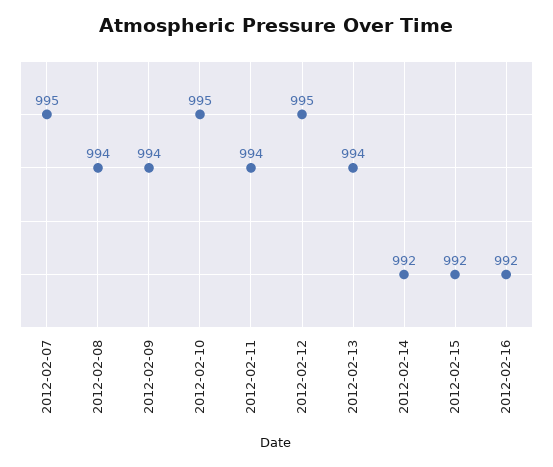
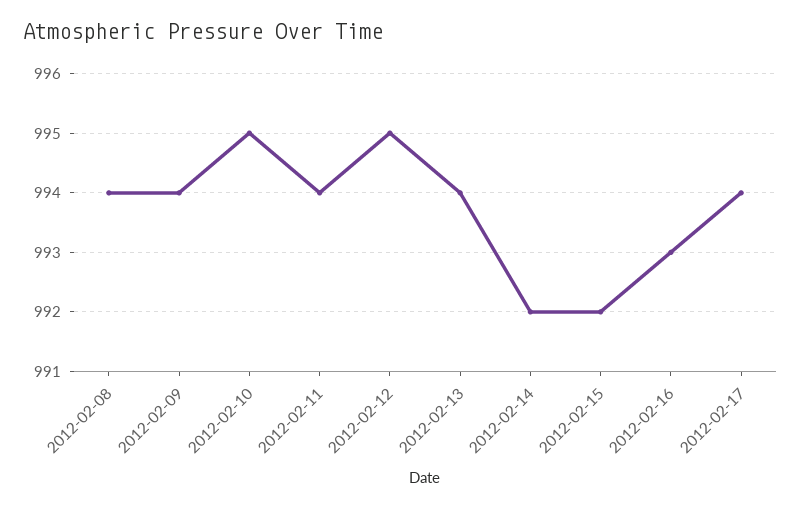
2012-02-07: 995 -> none
2012-02-16: 992 -> 993
2012-02-17: none -> 994

